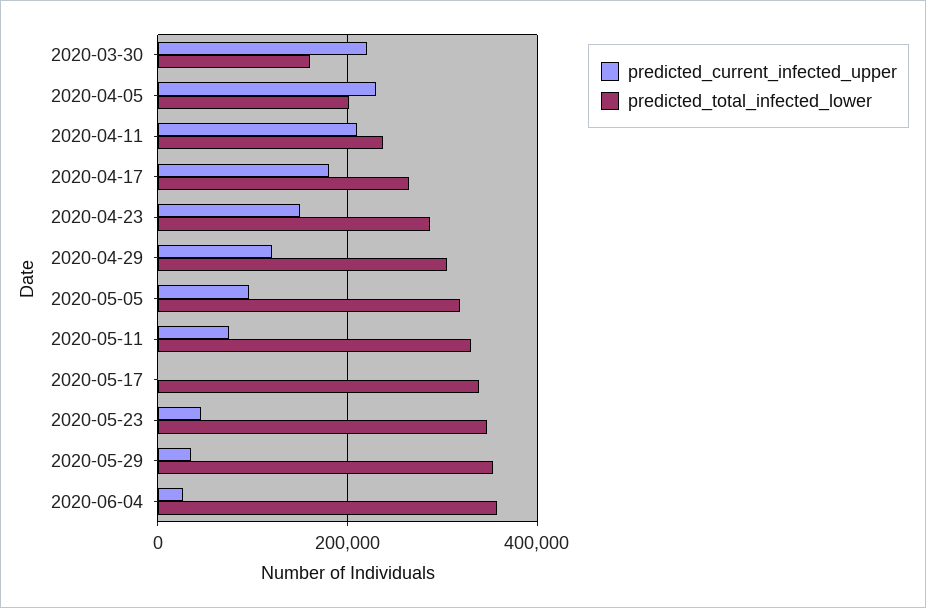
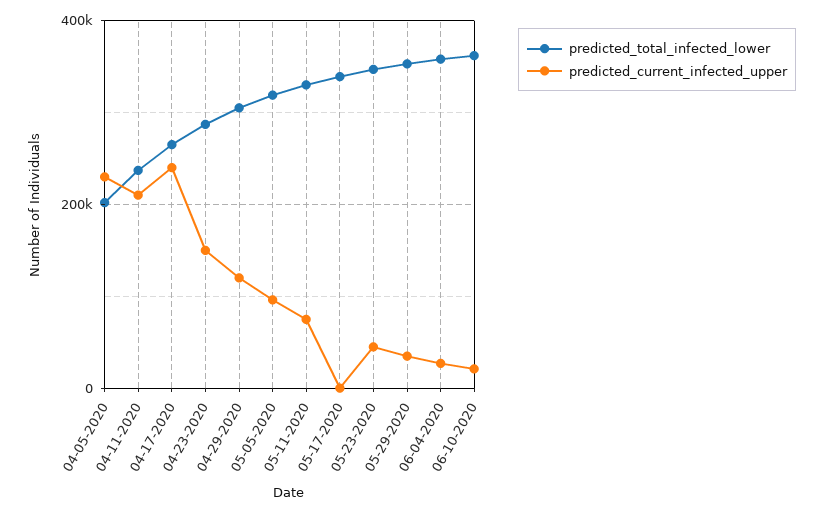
predicted_current_infected_upper, 2020-03-30: 220000 -> none
predicted_total_infected_lower, 2020-03-30: 160000 -> none
predicted_current_infected_upper, 2020-04-17: 180000 -> 240000
predicted_total_infected_lower, 06-10-2020: none -> 360000
predicted_current_infected_upper, 06-10-2020: none -> 20000

